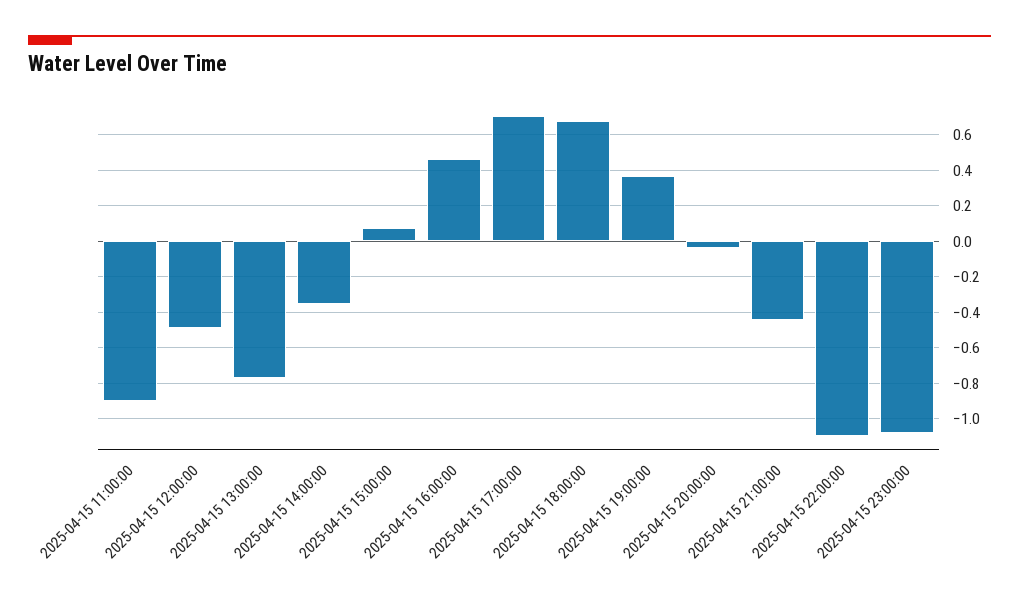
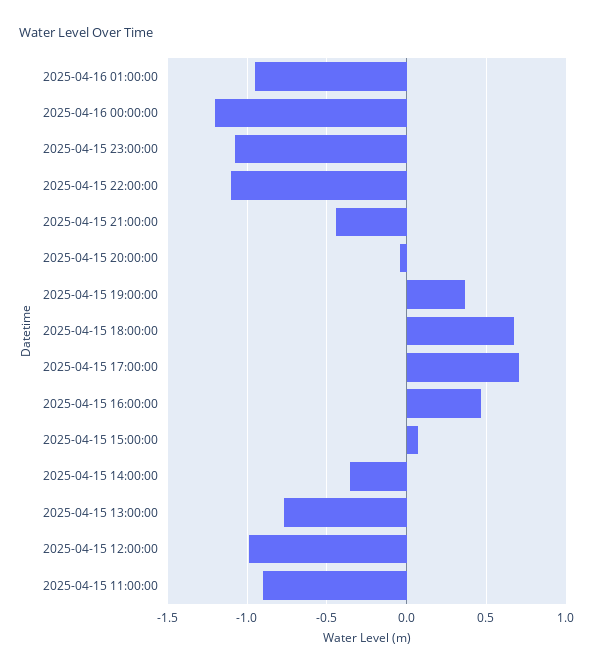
2025-04-15 12:00:00: -0.5 -> -1
2025-04-16 01:00:00: none -> -0.95
2025-04-16 00:00:00: none -> -1.2

